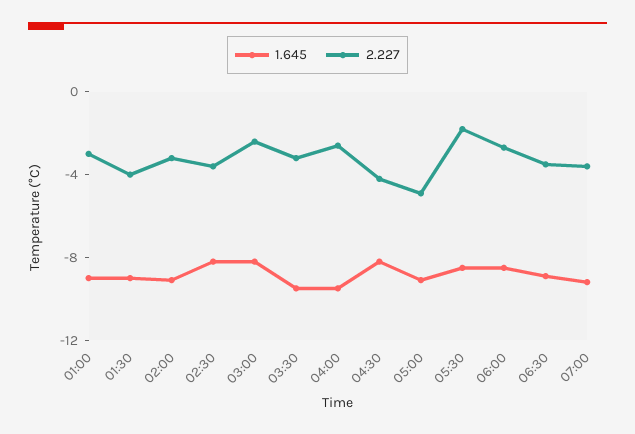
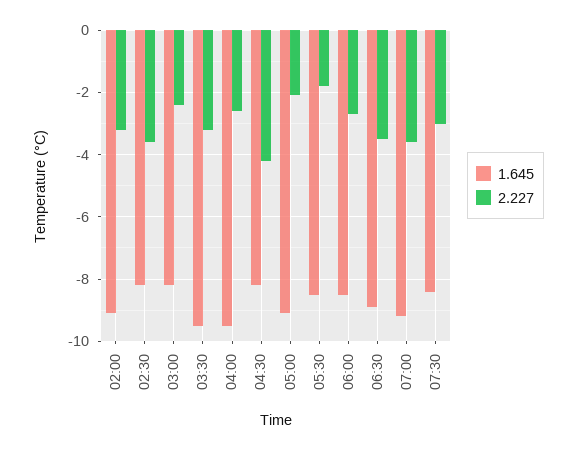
1.645, 01:00: -9 -> none
2.227, 01:00: -3 -> none
1.645, 01:30: -9 -> none
2.227, 01:30: -4 -> none
2.227, 05:00: -5 -> -2
1.645, 07:30: none -> -8.5
2.227, 07:30: none -> -3

